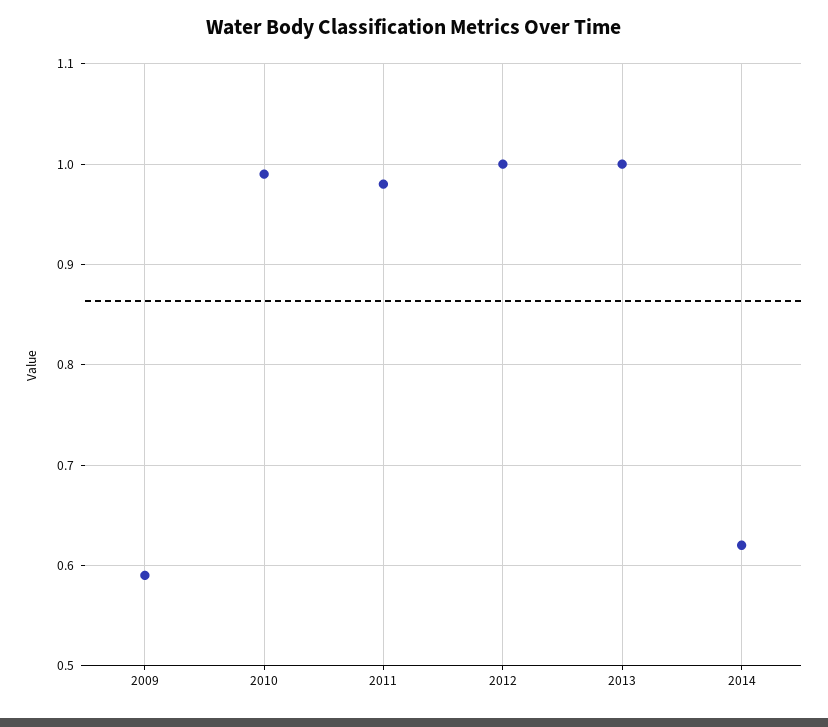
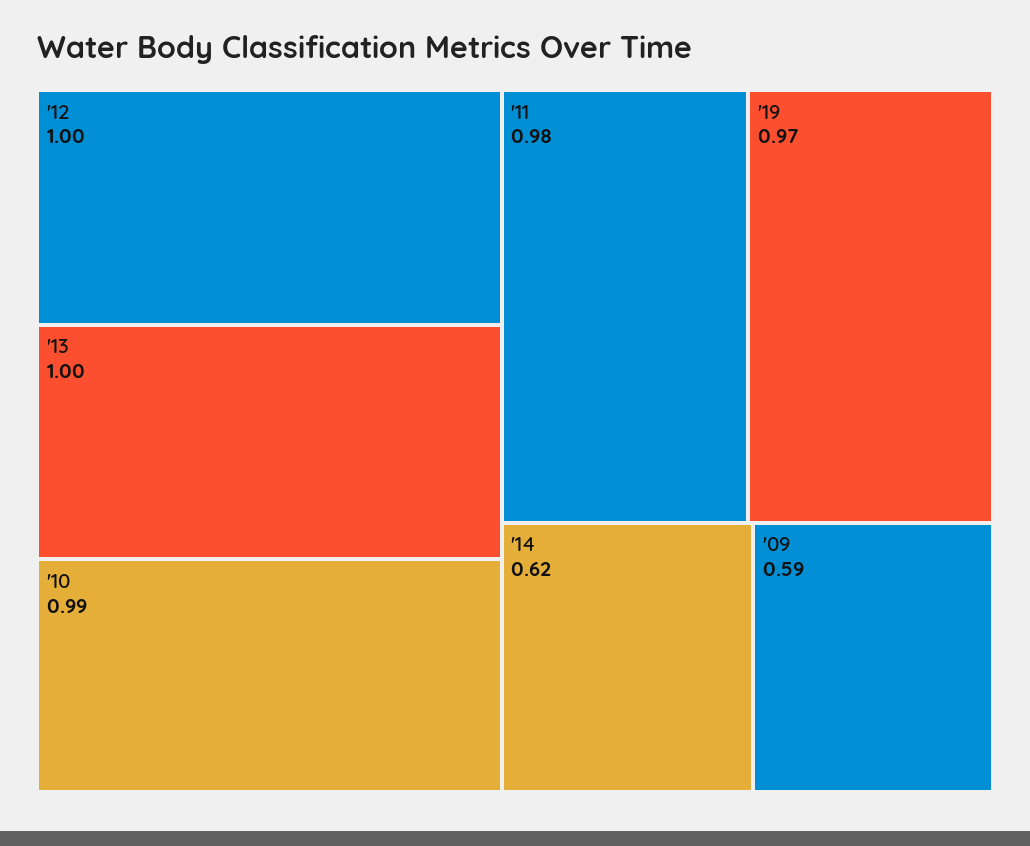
'19: none -> 0.97

